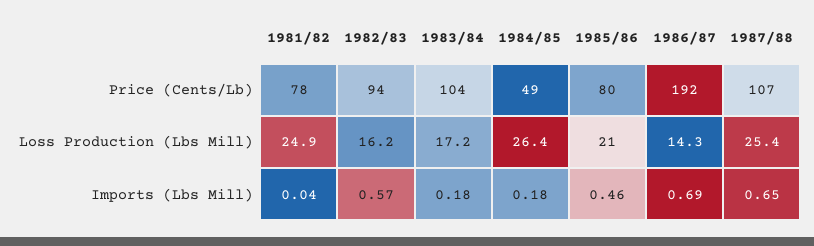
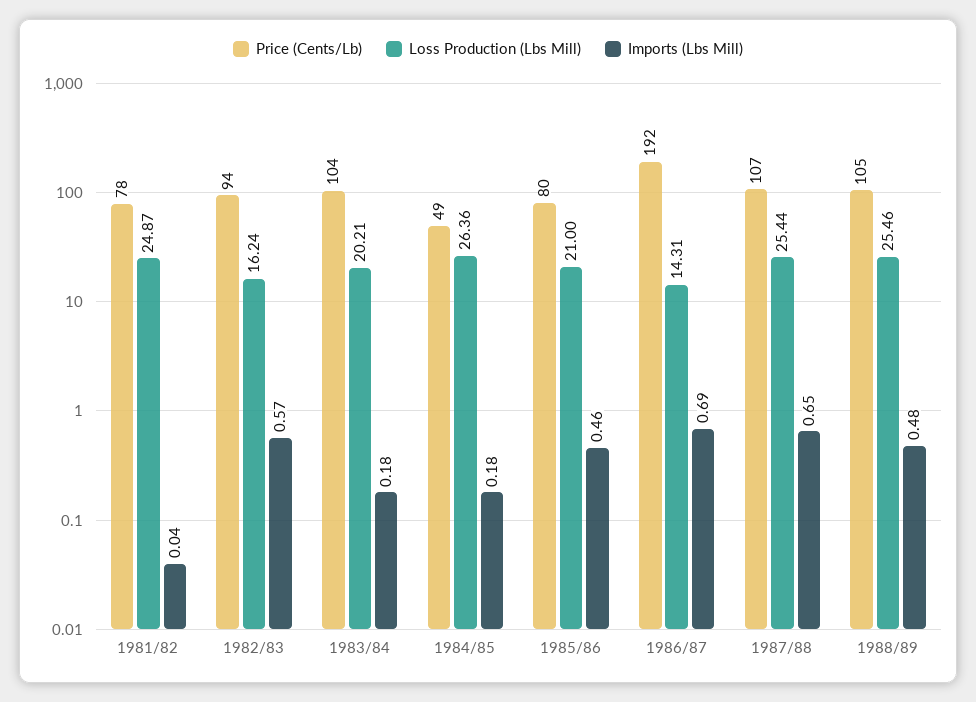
Loss Production (Lbs Mill), 1983/84: 17.2 -> 20.21
Price (Cents/Lb), 1988/89: none -> 105
Loss Production (Lbs Mill), 1988/89: none -> 25.46
Imports (Lbs Mill), 1988/89: none -> 0.48

